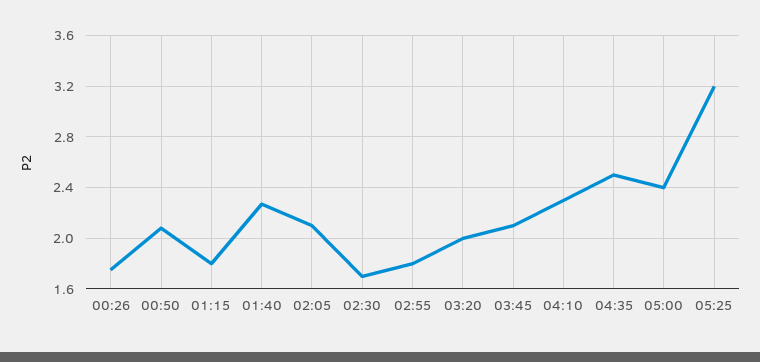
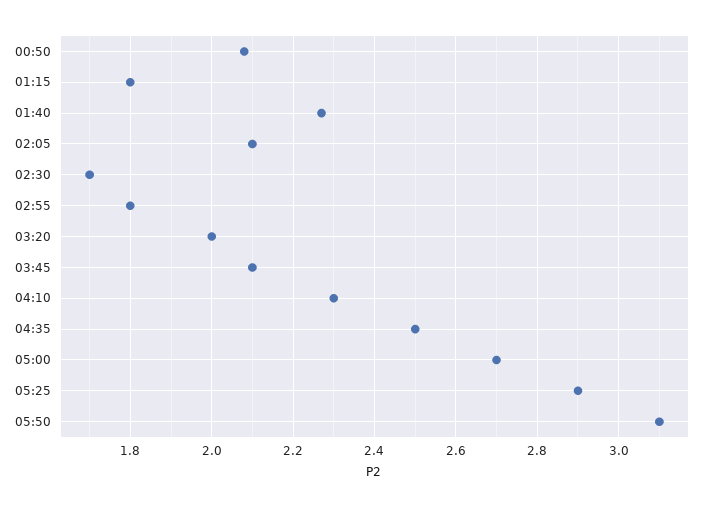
00:26: 1.75 -> none
05:00: 2.4 -> 2.7
05:25: 3.2 -> 2.9
05:50: none -> 3.1

